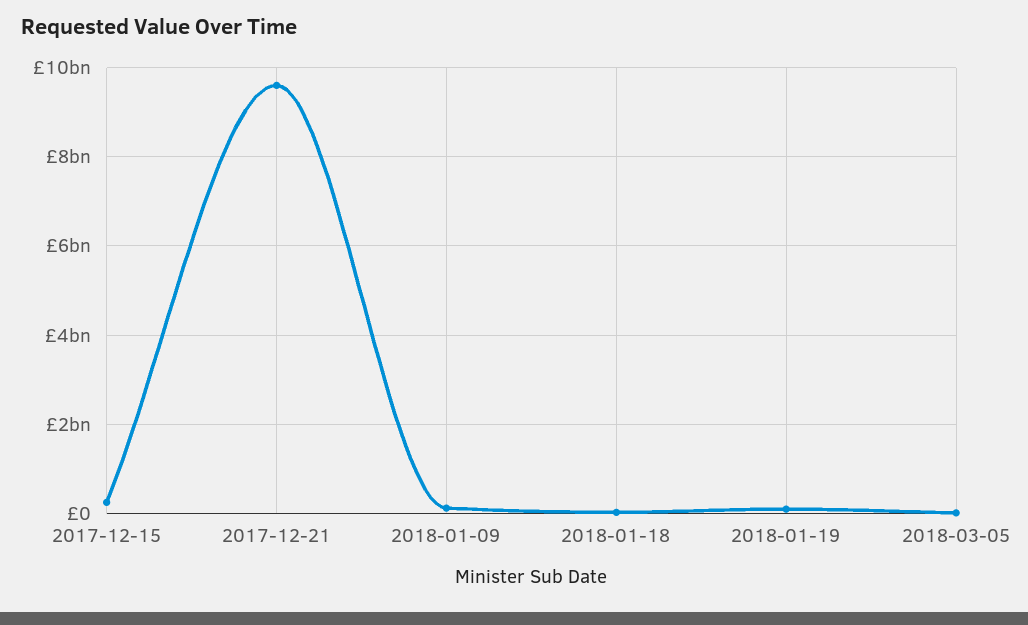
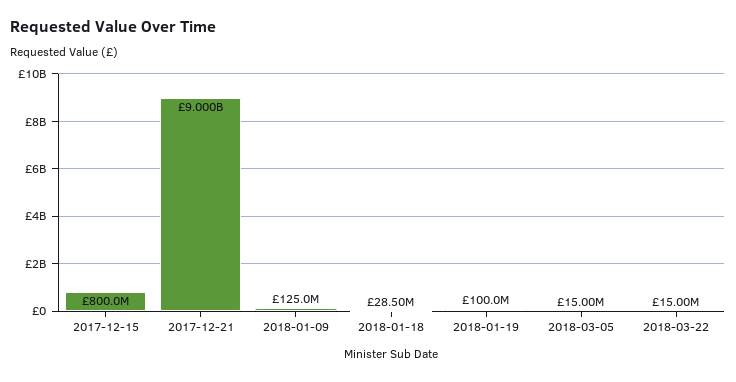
2017-12-15: 200000000 -> 800000000
2017-12-21: 9600000000 -> 9000000000
2018-03-22: none -> 15000000

